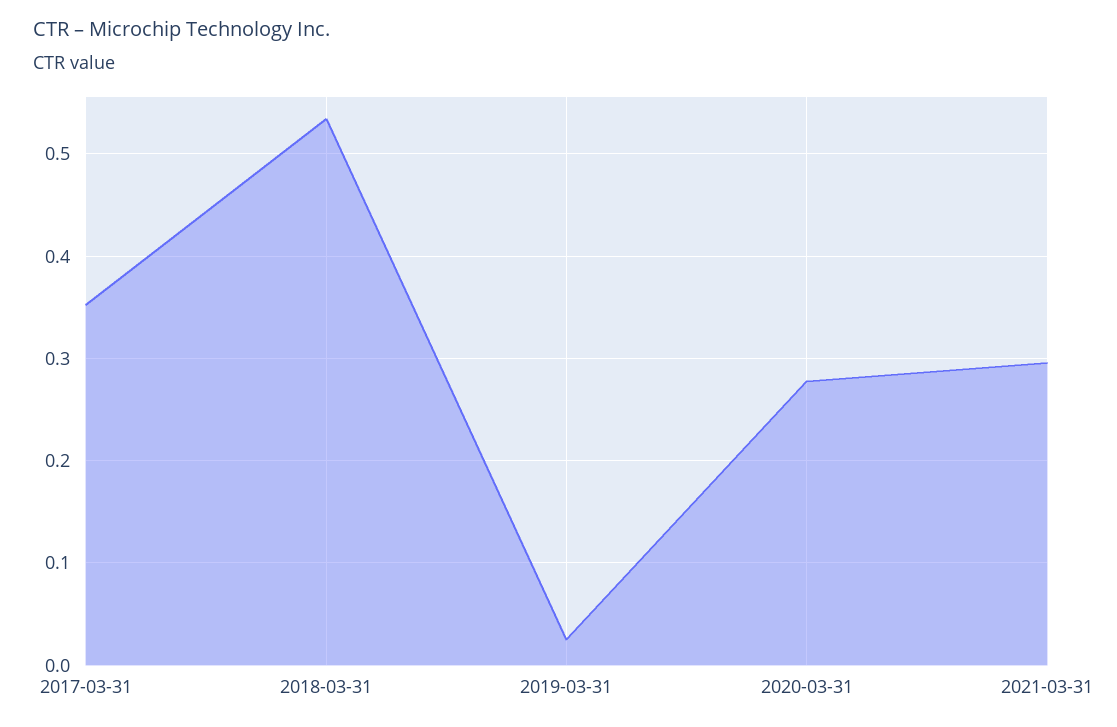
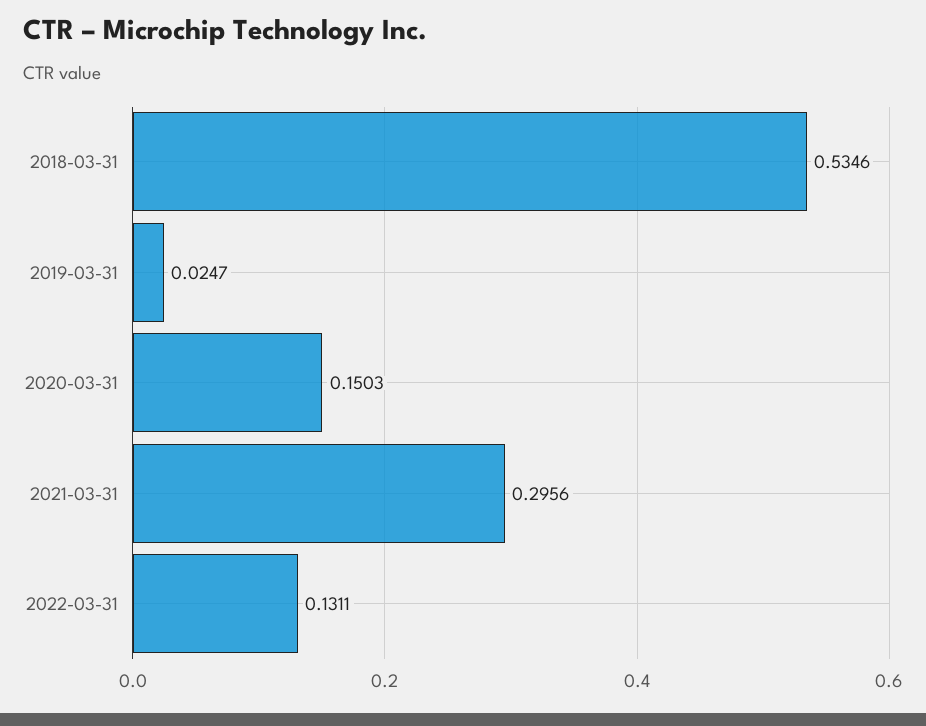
2017-03-31: 0.35 -> none
2020-03-31: 0.28 -> 0.1503
2022-03-31: none -> 0.1311

